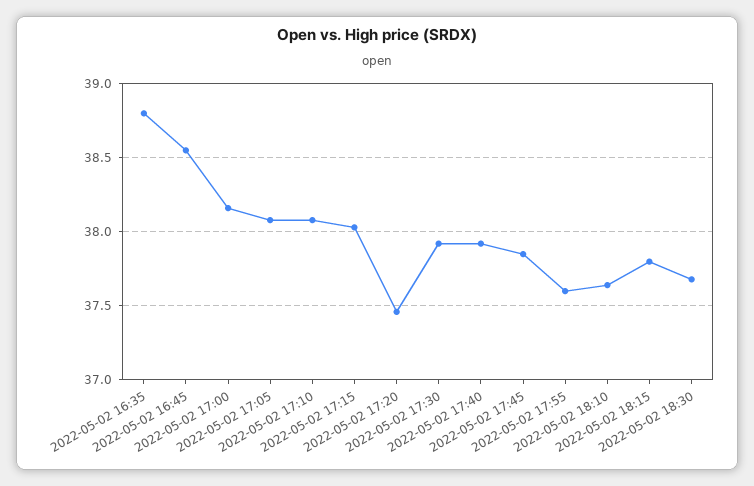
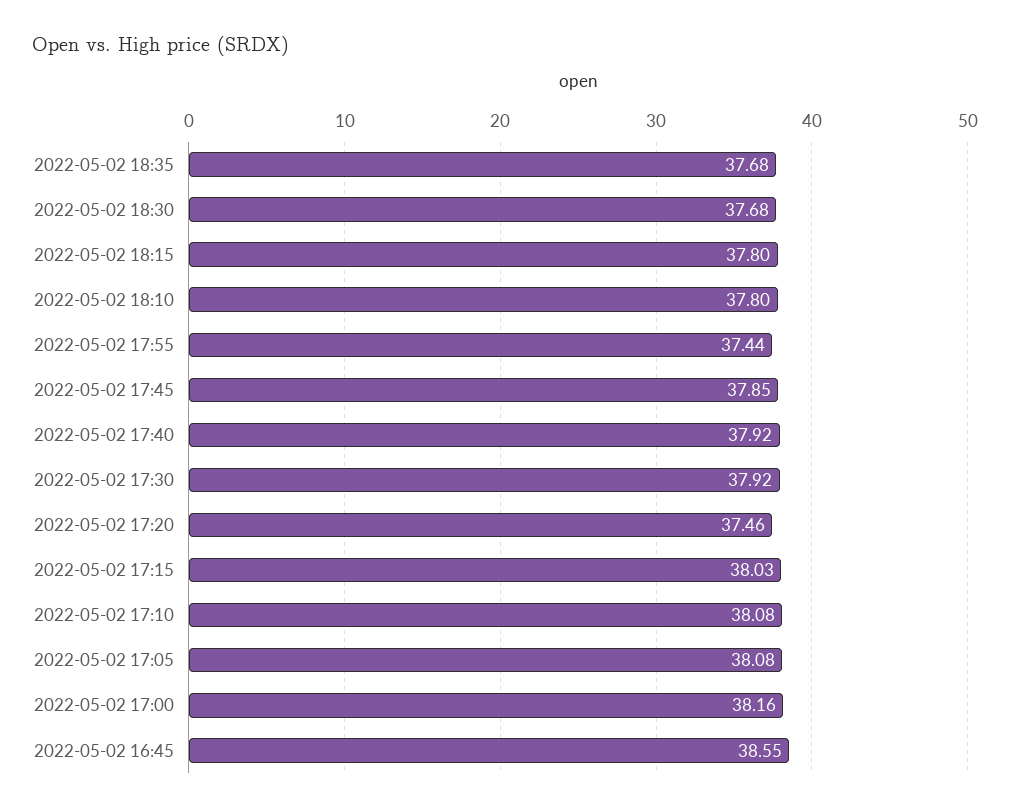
2022-05-02 16:35: 38.8 -> none
2022-05-02 17:55: 37.6 -> 37.44
2022-05-02 18:10: 37.65 -> 37.8
2022-05-02 18:35: none -> 37.68

